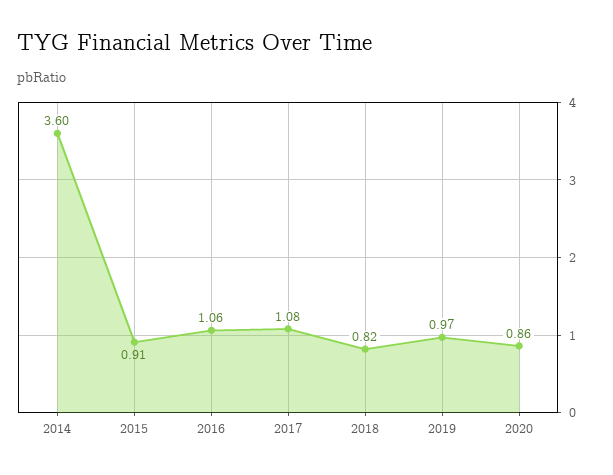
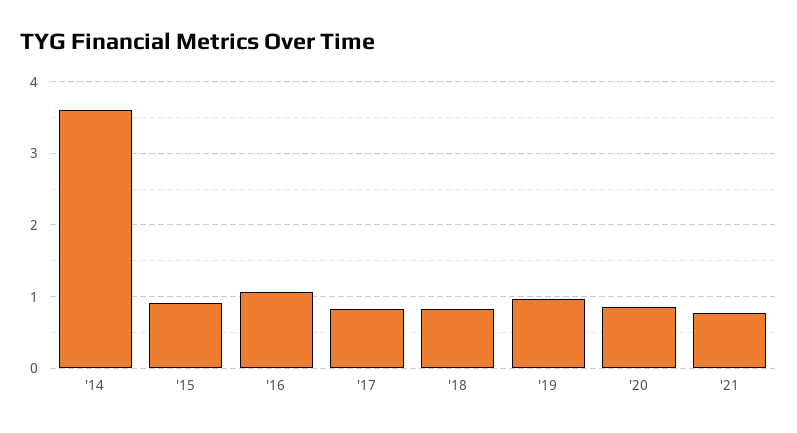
2017: 1.08 -> 0.8
'21: none -> 0.8

